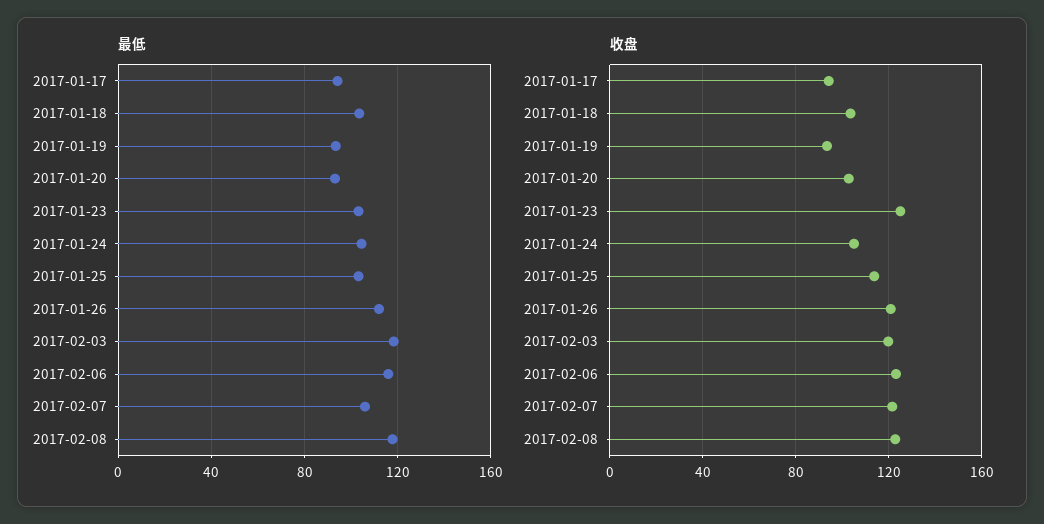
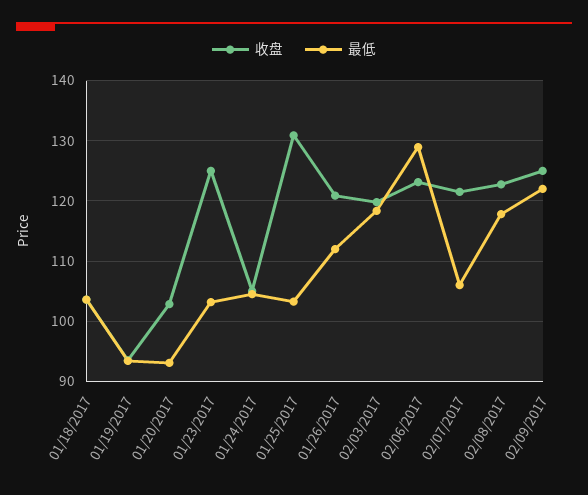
最低, 2017-01-17: 95 -> none
最低, 2017-02-06: 115 -> 129
收盘, 2017-01-17: 95 -> none
收盘, 2017-01-25: 115 -> 131
收盘, 02/09/2017: none -> 125
最低, 02/09/2017: none -> 122

